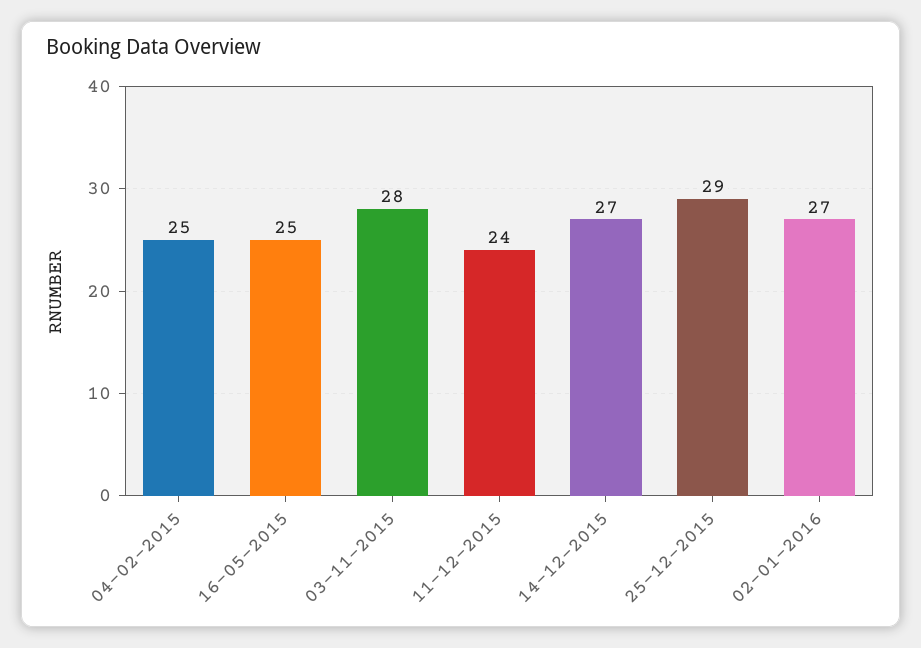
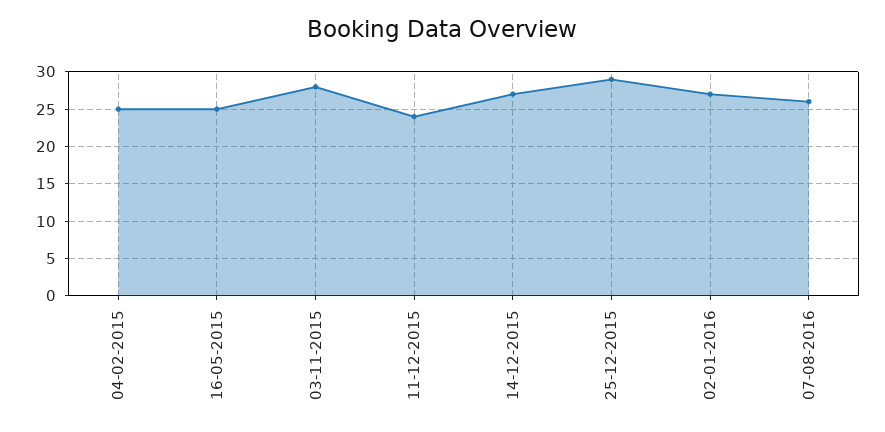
07-08-2016: none -> 26

